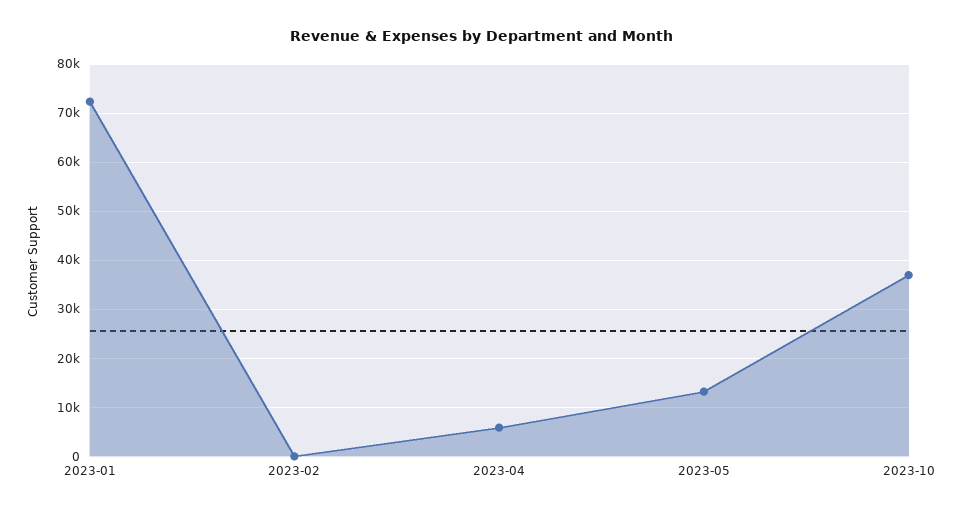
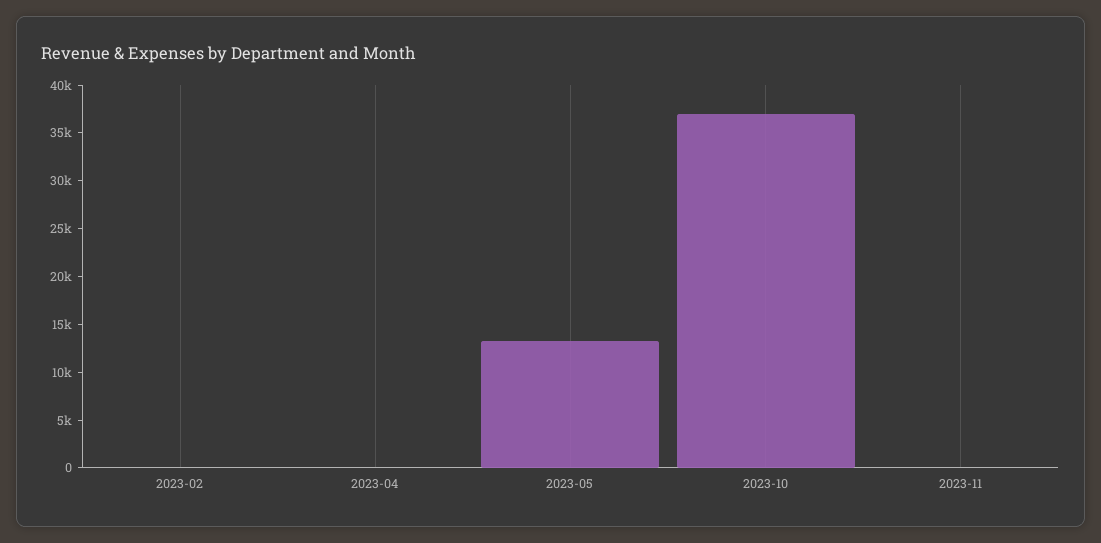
2023-01: 72000 -> none
2023-04: 6000 -> 0
2023-11: none -> 0

